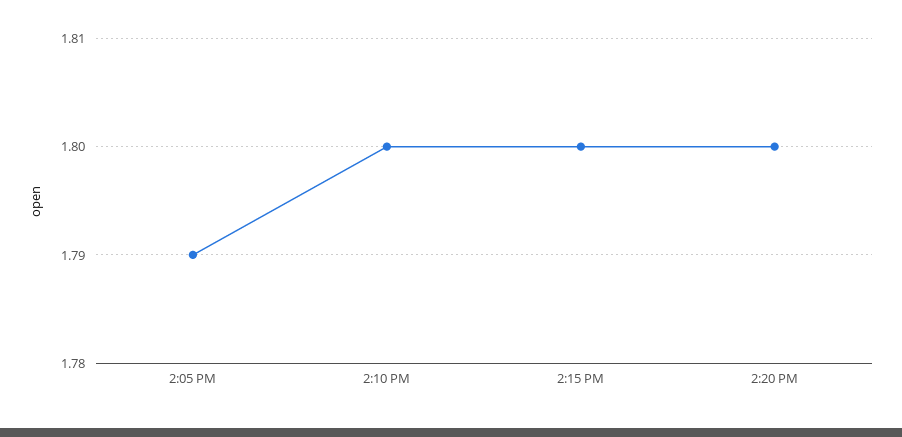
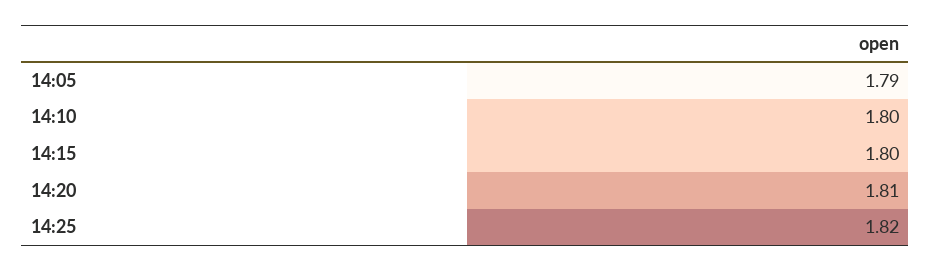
2:20 PM: 1.8 -> 1.81
14:25: none -> 1.82

